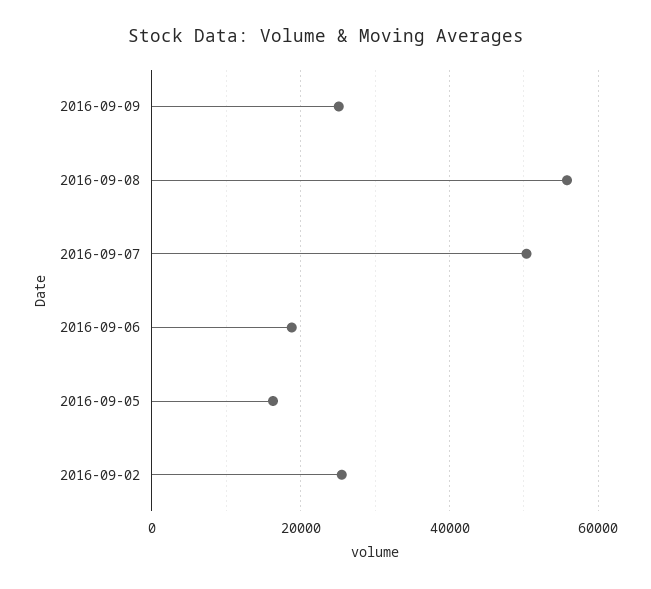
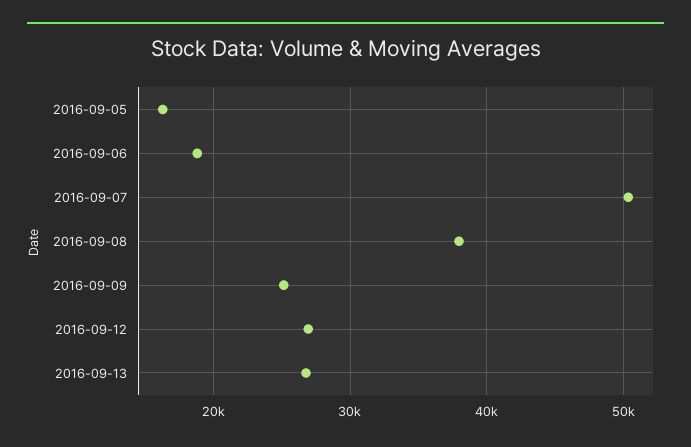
2016-09-08: 56000 -> 38000
2016-09-02: 26000 -> none
2016-09-12: none -> 27000
2016-09-13: none -> 27000

